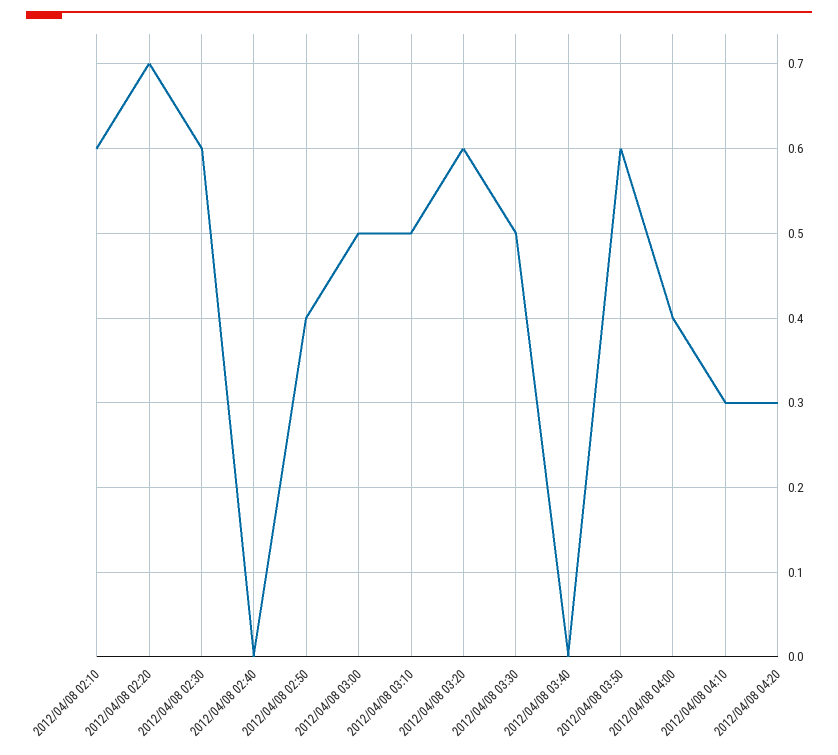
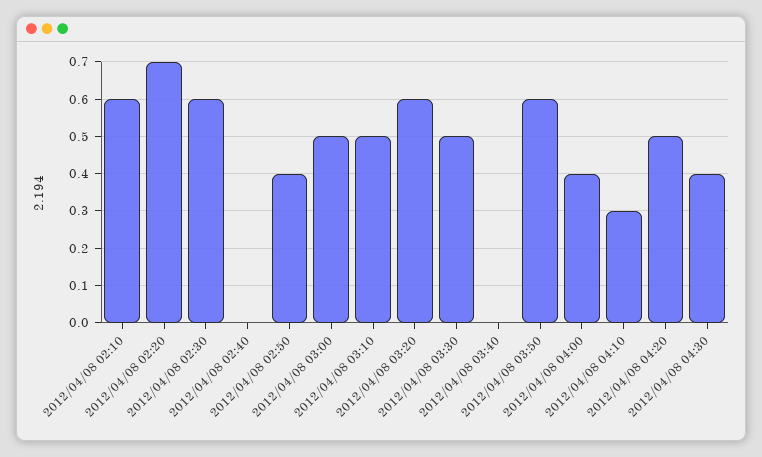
2012/04/08 04:20: 0.3 -> 0.5
2012/04/08 04:30: none -> 0.4

